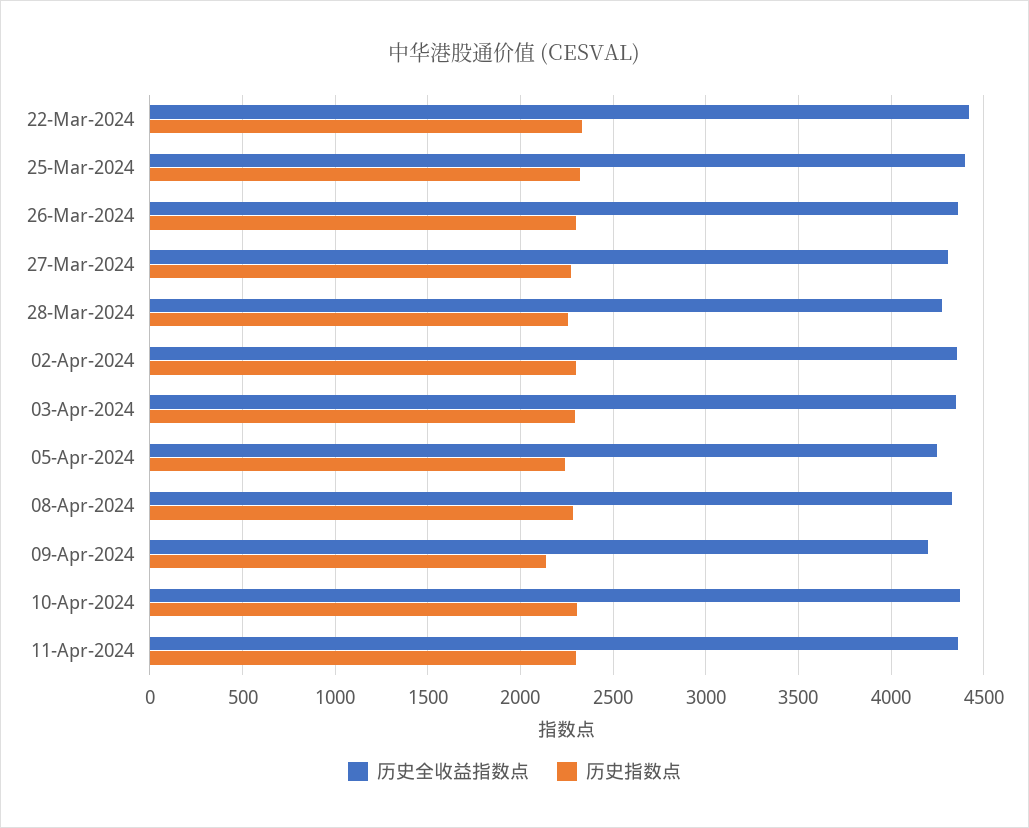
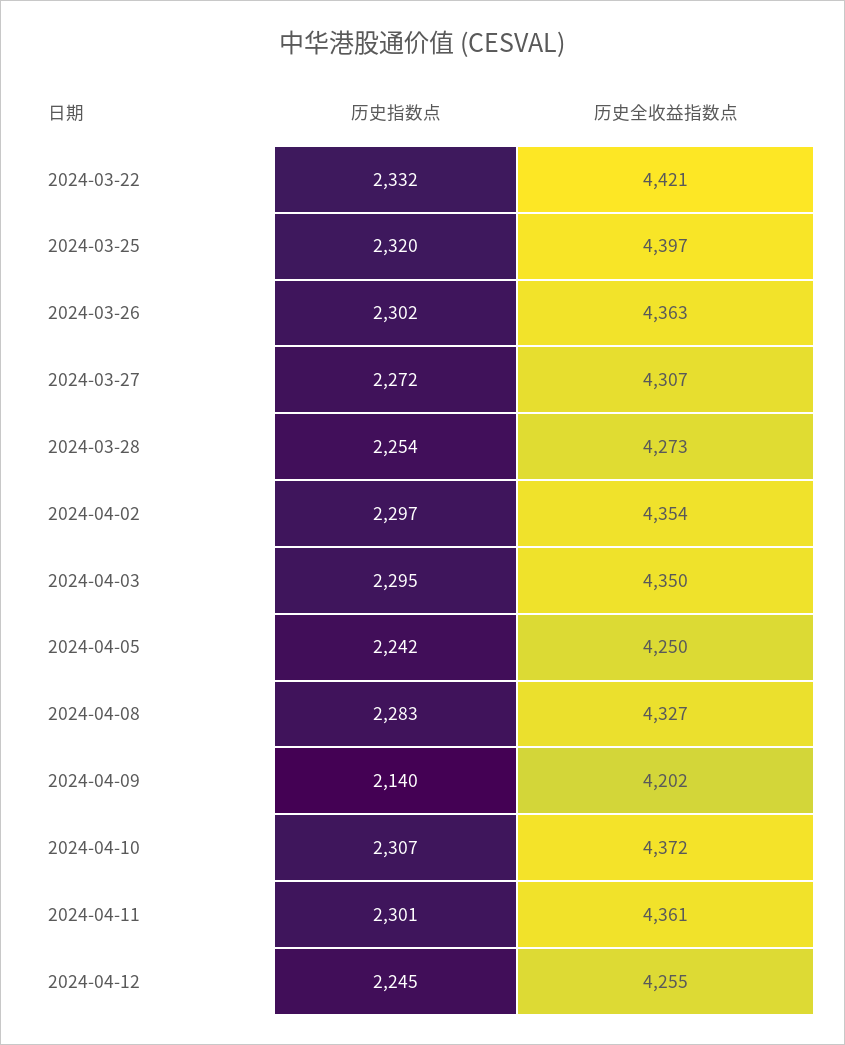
历史指数点, 2024-04-12: none -> 2245
历史全收益指数点, 2024-04-12: none -> 4255

